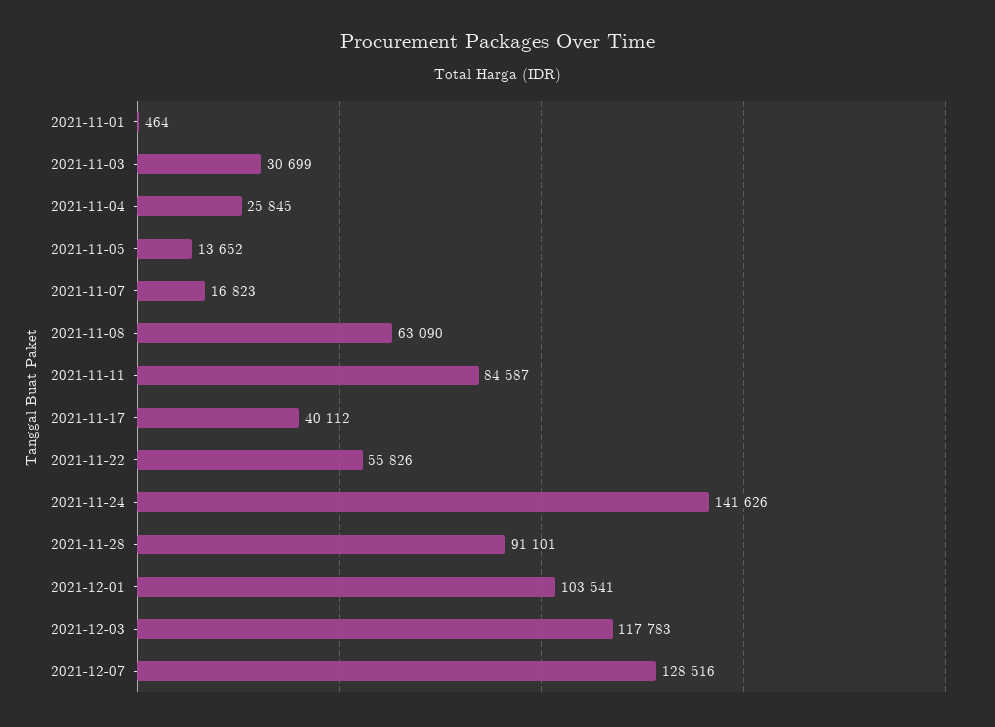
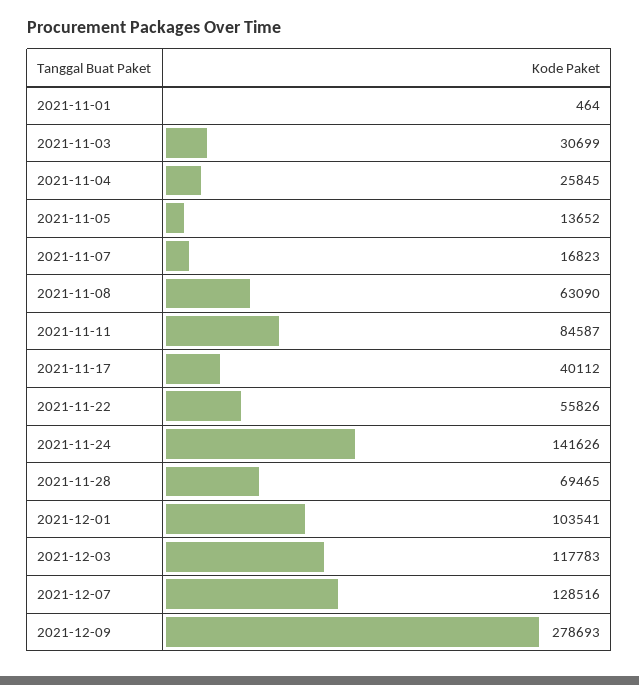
2021-11-28: 91101 -> 69465
2021-12-09: none -> 278693

